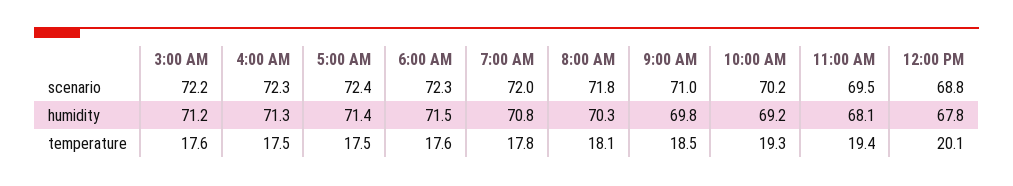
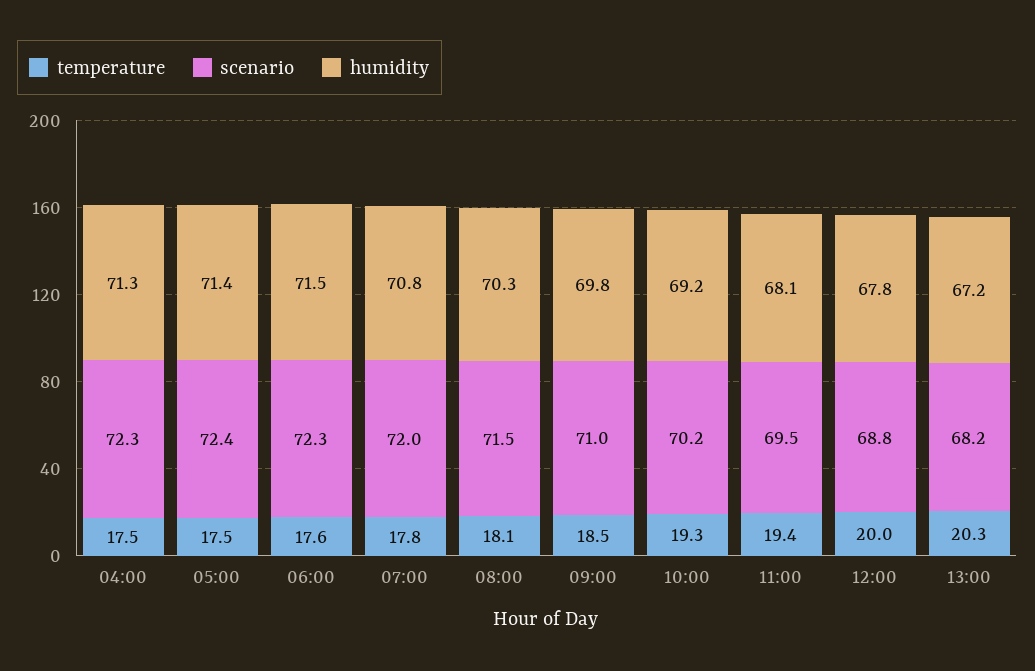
scenario, 3:00 AM: 72.2 -> none
scenario, 8:00 AM: 71.8 -> 71.5
humidity, 3:00 AM: 71.2 -> none
temperature, 3:00 AM: 17.6 -> none
temperature, 12:00 PM: 20.1 -> 20
temperature, 13:00: none -> 20.3
scenario, 13:00: none -> 68.2
humidity, 13:00: none -> 67.2

